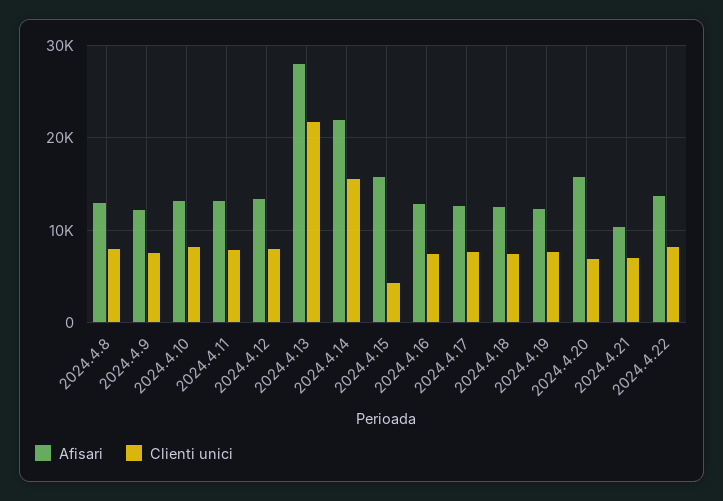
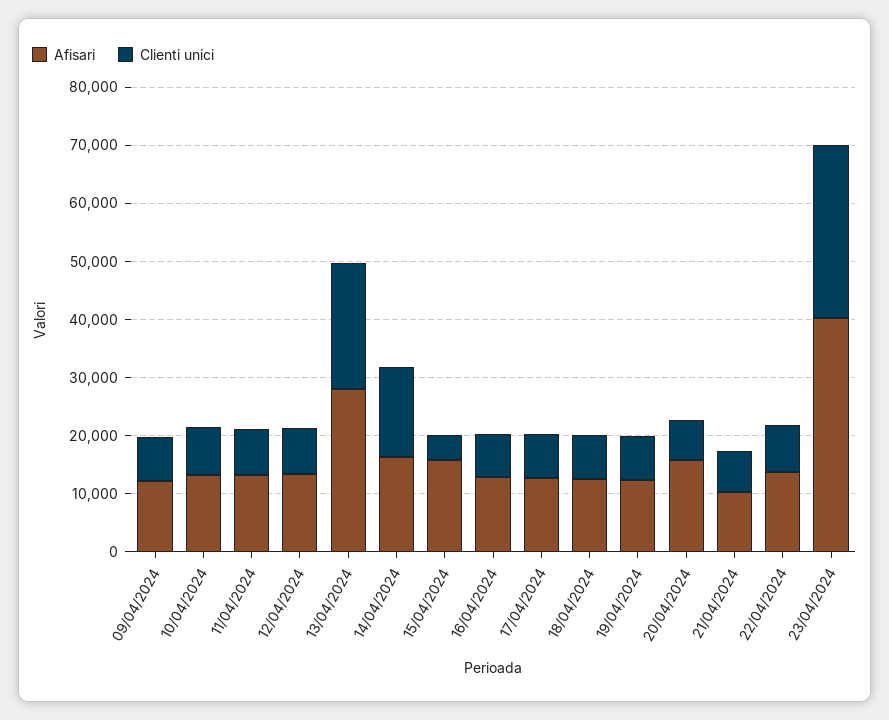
Afisari, 2024.4.8: 13000 -> none
Clienti unici, 2024.4.8: 8000 -> none
Afisari, 2024.4.14: 22000 -> 16000
Afisari, 23/04/2024: none -> 40000
Clienti unici, 23/04/2024: none -> 30000

